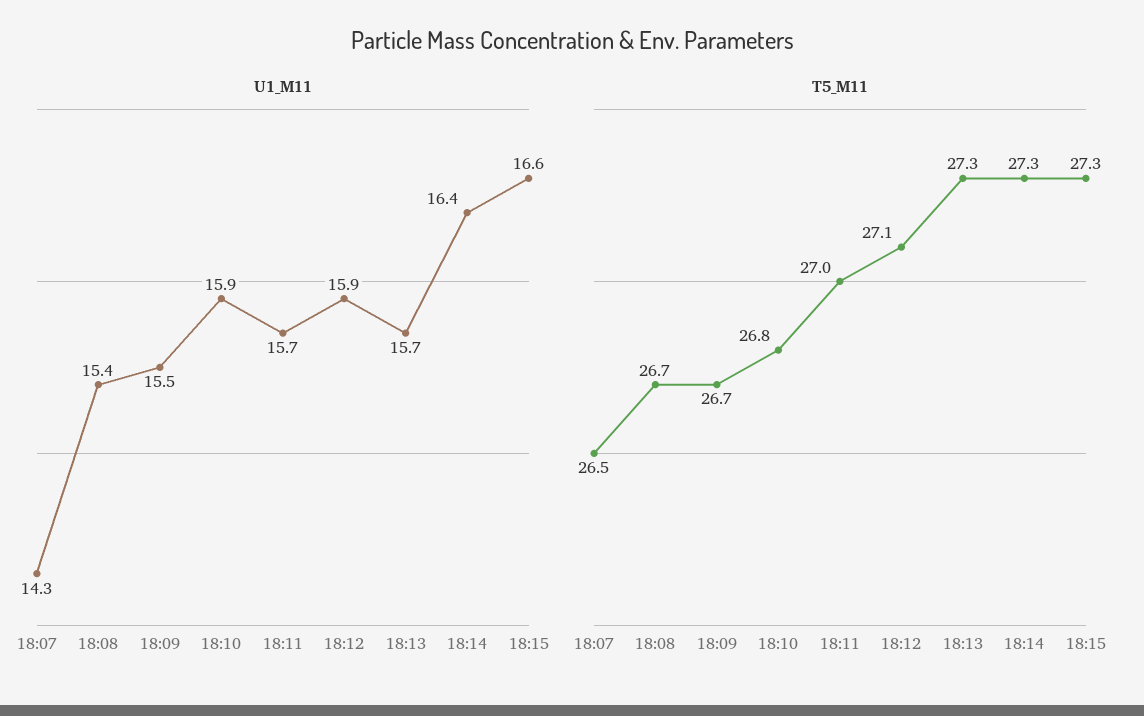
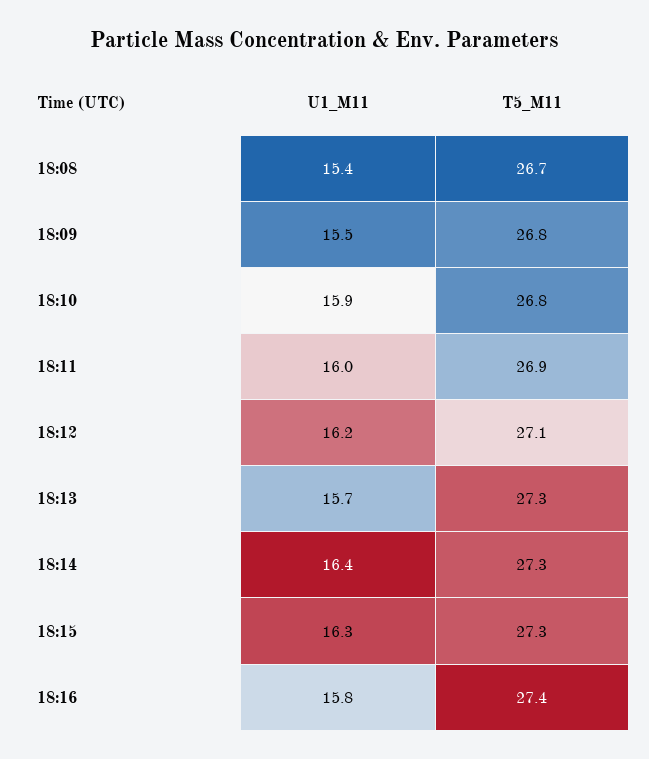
U1_M11, 18:07: 14.3 -> none
U1_M11, 18:11: 15.7 -> 16
U1_M11, 18:12: 15.9 -> 16.2
U1_M11, 18:15: 16.6 -> 16.3
T5_M11, 18:07: 26.5 -> none
T5_M11, 18:09: 26.7 -> 26.8
T5_M11, 18:11: 27 -> 26.9
U1_M11, 18:16: none -> 15.8
T5_M11, 18:16: none -> 27.4

